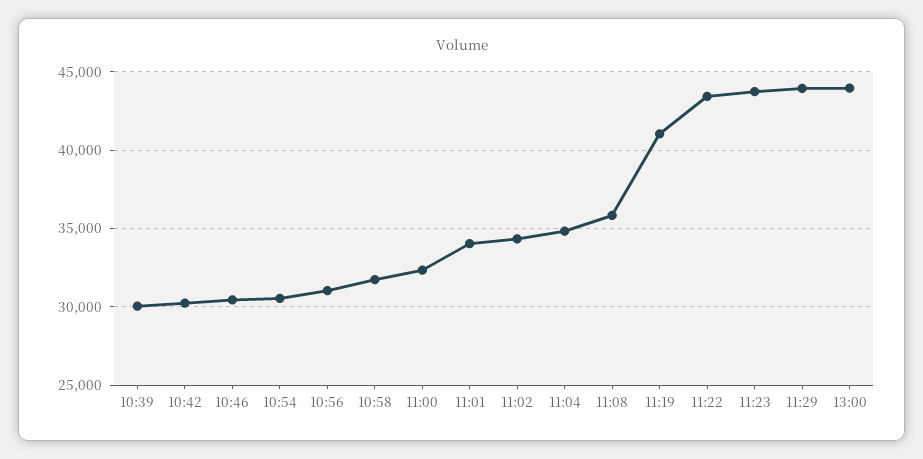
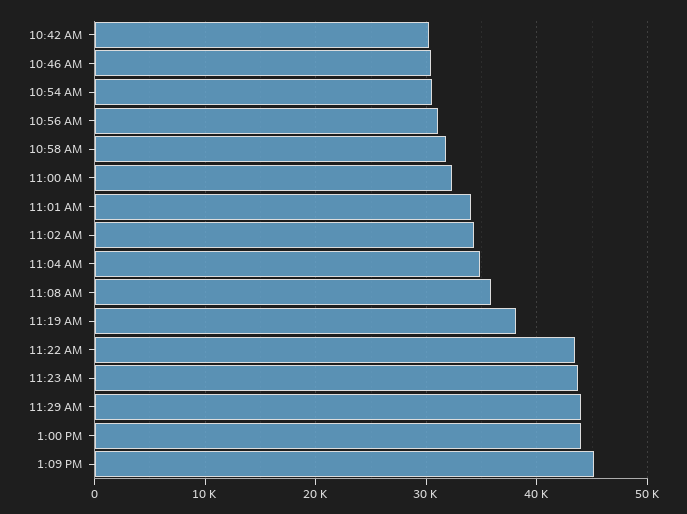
10:39: 30000 -> none
11:19: 41000 -> 38000
1:09 PM: none -> 45000

